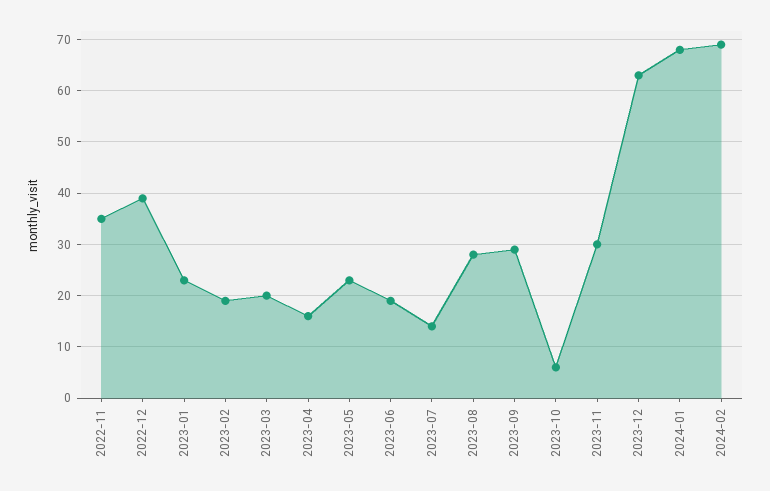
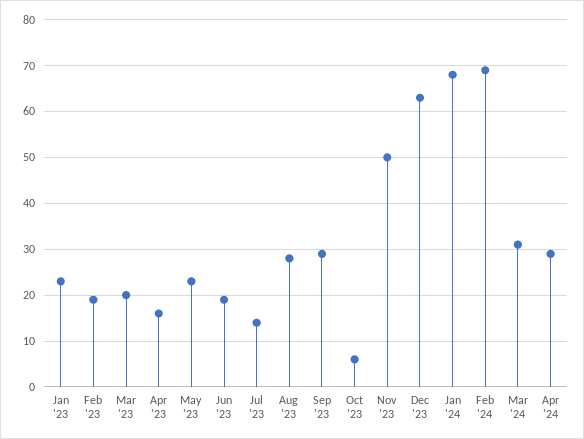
2022-11: 35 -> none
2022-12: 40 -> none
2023-11: 30 -> 50
Mar '24: none -> 30
Apr '24: none -> 30

